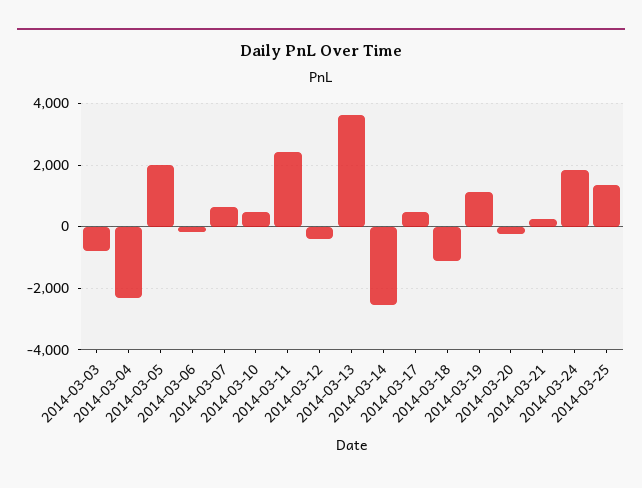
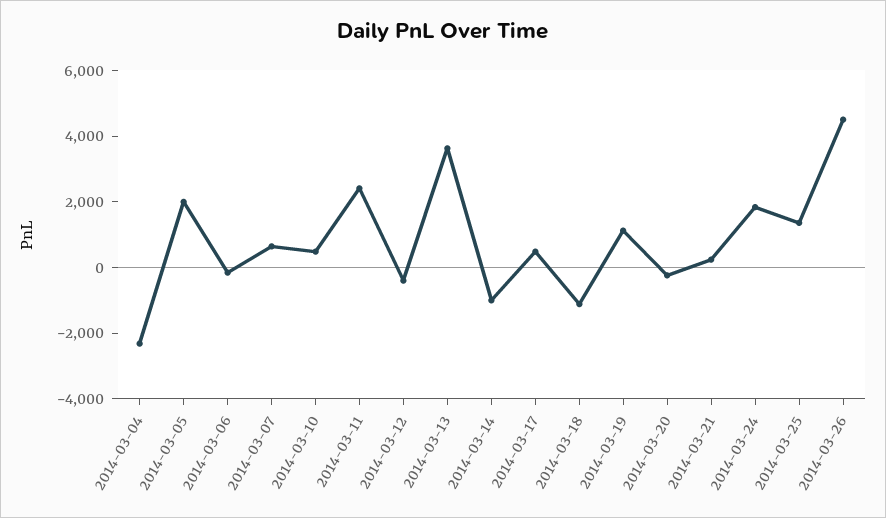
2014-03-03: -800 -> none
2014-03-14: -2600 -> -1000
2014-03-26: none -> 4500

